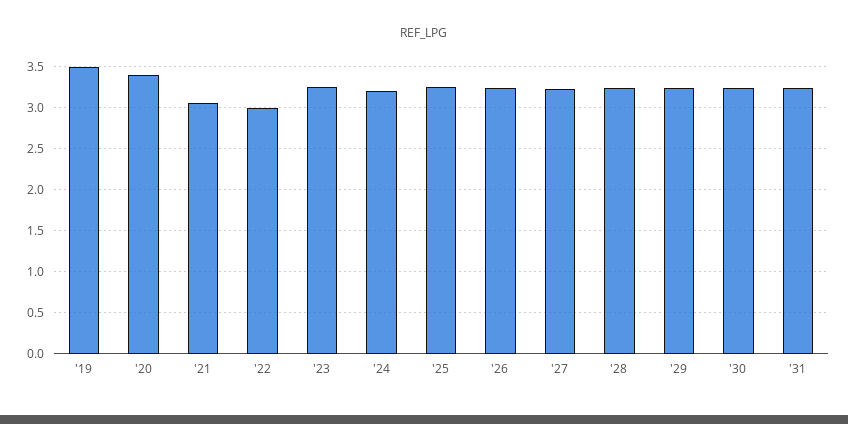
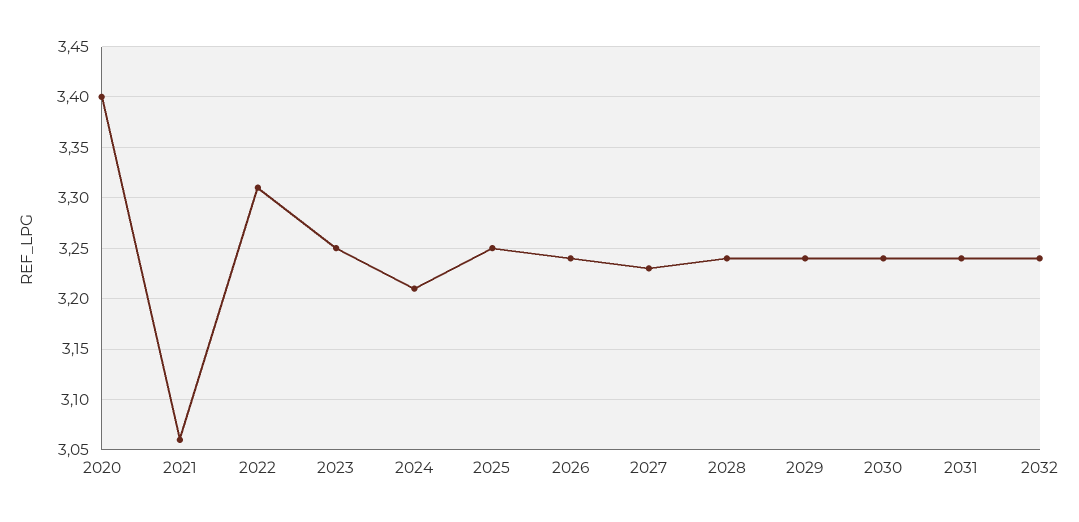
'19: 3.5 -> none
'22: 3 -> 3.31
2032: none -> 3.24

